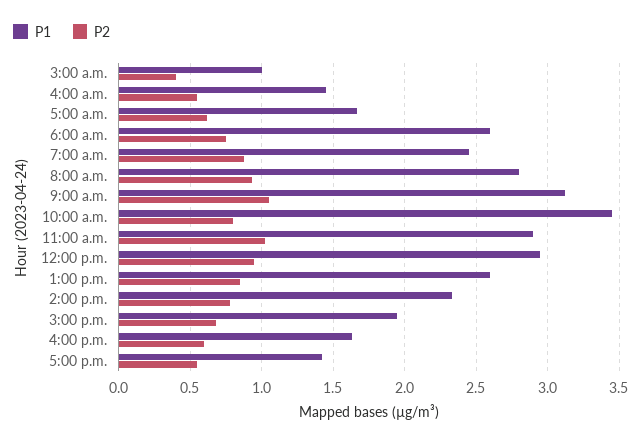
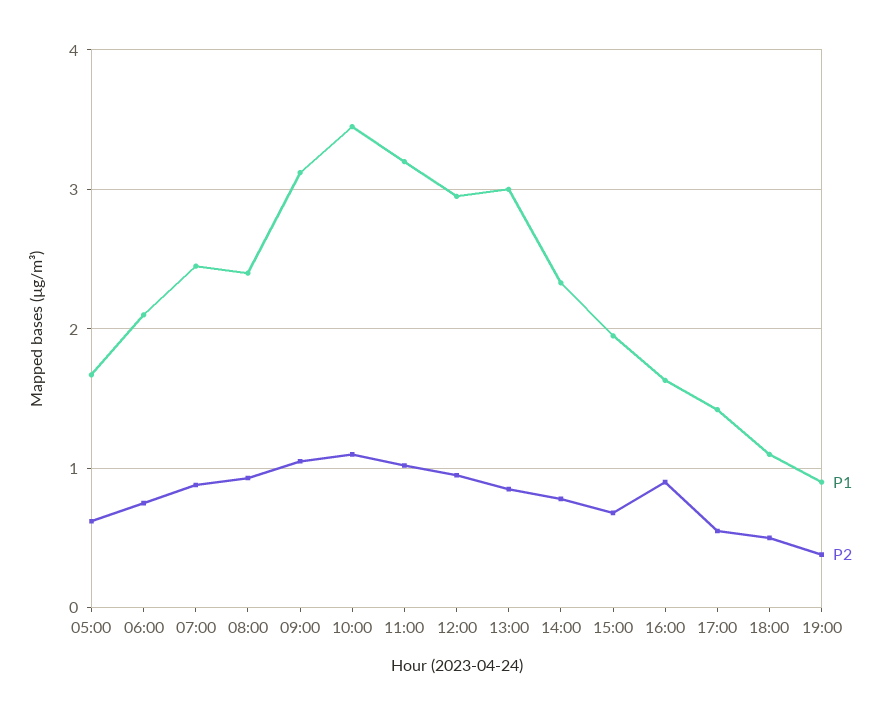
P1, 3:00 a.m.: 1 -> none
P2, 3:00 a.m.: 0.4 -> none
P1, 4:00 a.m.: 1.45 -> none
P2, 4:00 a.m.: 0.55 -> none
P1, 6:00 a.m.: 2.6 -> 2.1
P1, 8:00 a.m.: 2.8 -> 2.4
P2, 10:00 a.m.: 0.8 -> 1.1
P1, 11:00 a.m.: 2.9 -> 3.2
P1, 1:00 p.m.: 2.6 -> 3
P2, 4:00 p.m.: 0.6 -> 0.9
P1, 18:00: none -> 1.1
P2, 18:00: none -> 0.5
P1, 19:00: none -> 0.9
P2, 19:00: none -> 0.4

